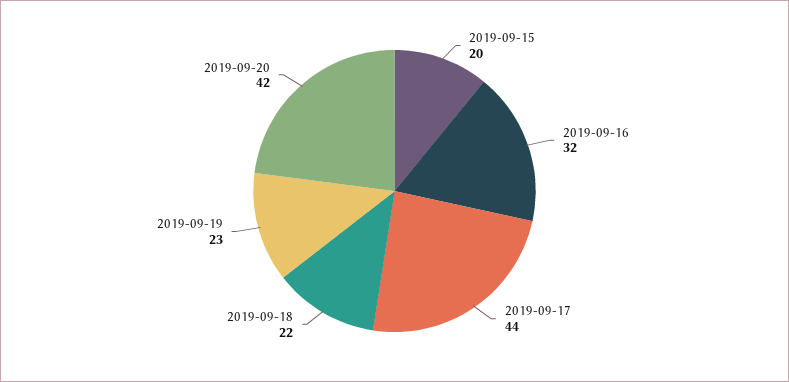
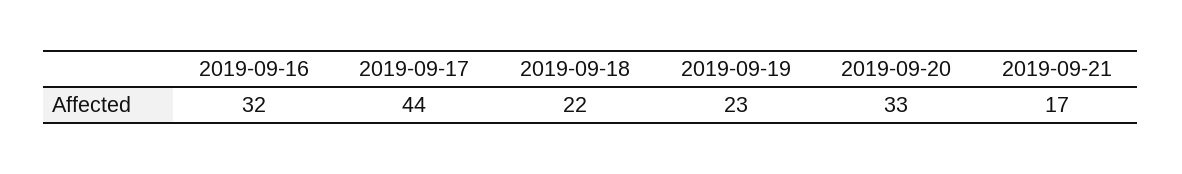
2019-09-15: 20 -> none
2019-09-20: 42 -> 33
2019-09-21: none -> 17

